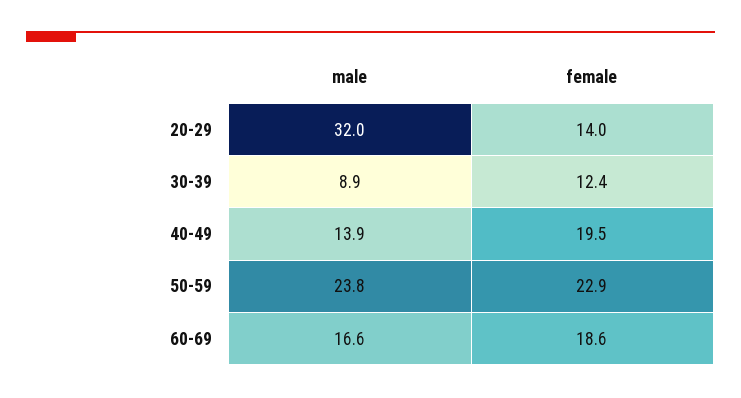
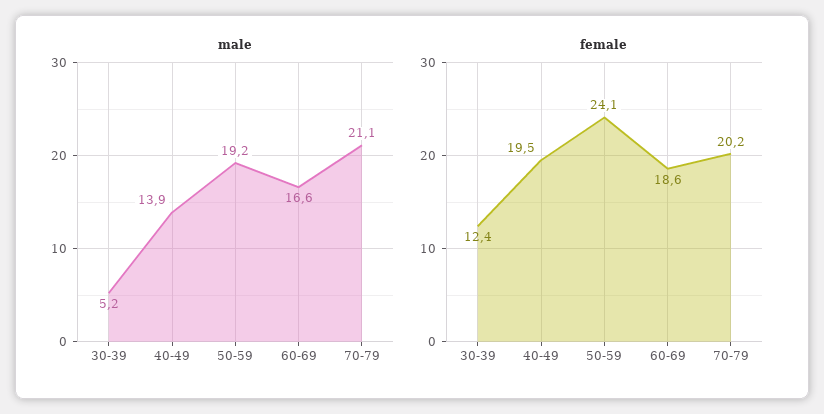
male, 20-29: 32 -> none
female, 20-29: 14 -> none
male, 30-39: 8.9 -> 5.2
male, 50-59: 23.8 -> 19.2
female, 50-59: 22.9 -> 24.1
male, 70-79: none -> 21.1
female, 70-79: none -> 20.2

